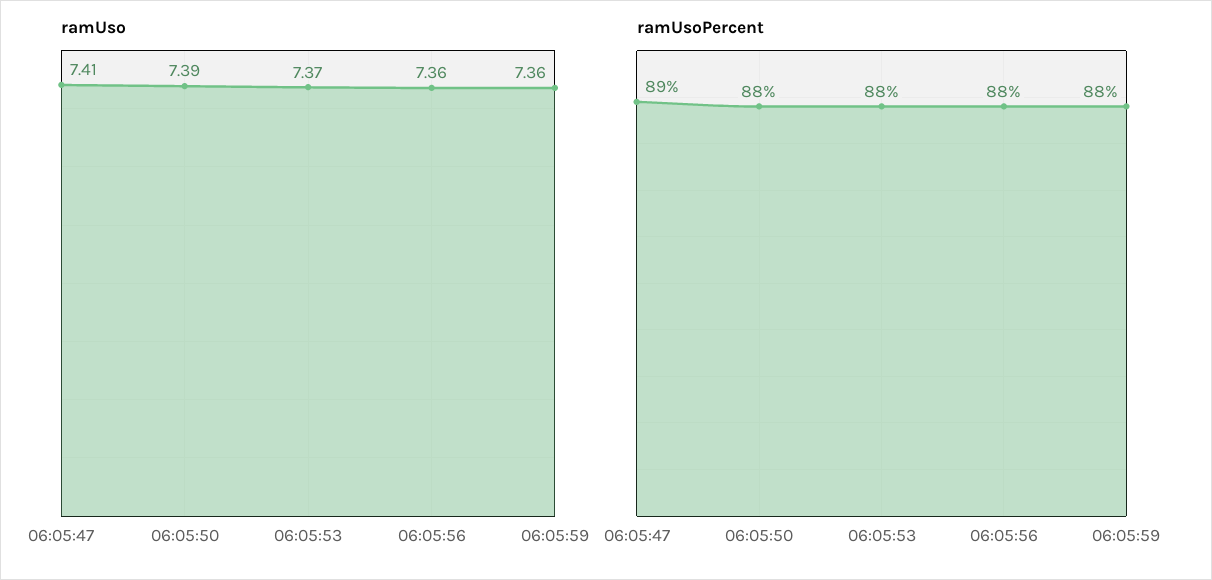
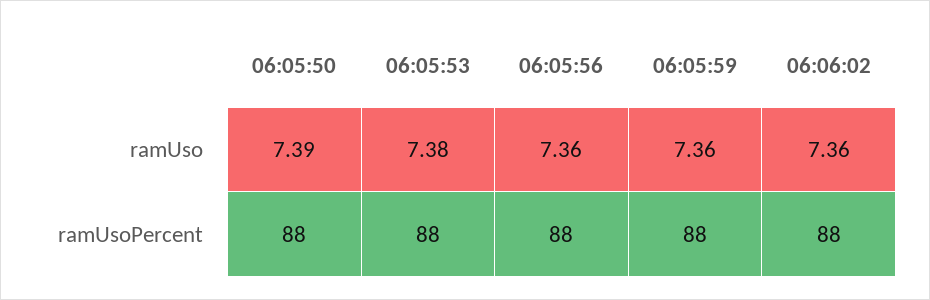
ramUso, 06:05:47: 7.41 -> none
ramUso, 06:05:53: 7.37 -> 7.38
ramUsoPercent, 06:05:47: 89 -> none
ramUso, 06:06:02: none -> 7.36
ramUsoPercent, 06:06:02: none -> 88

